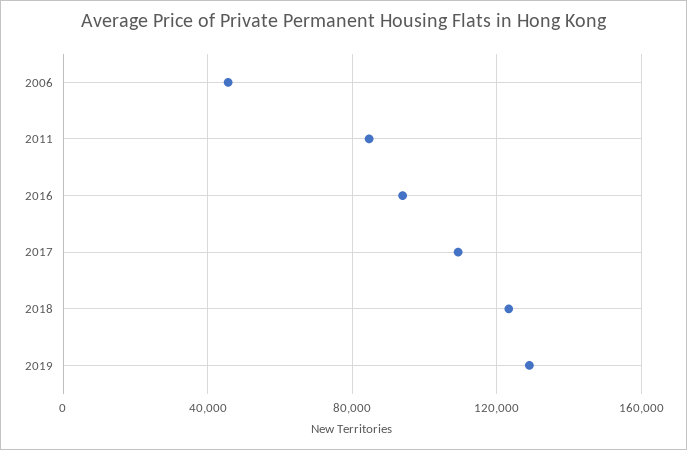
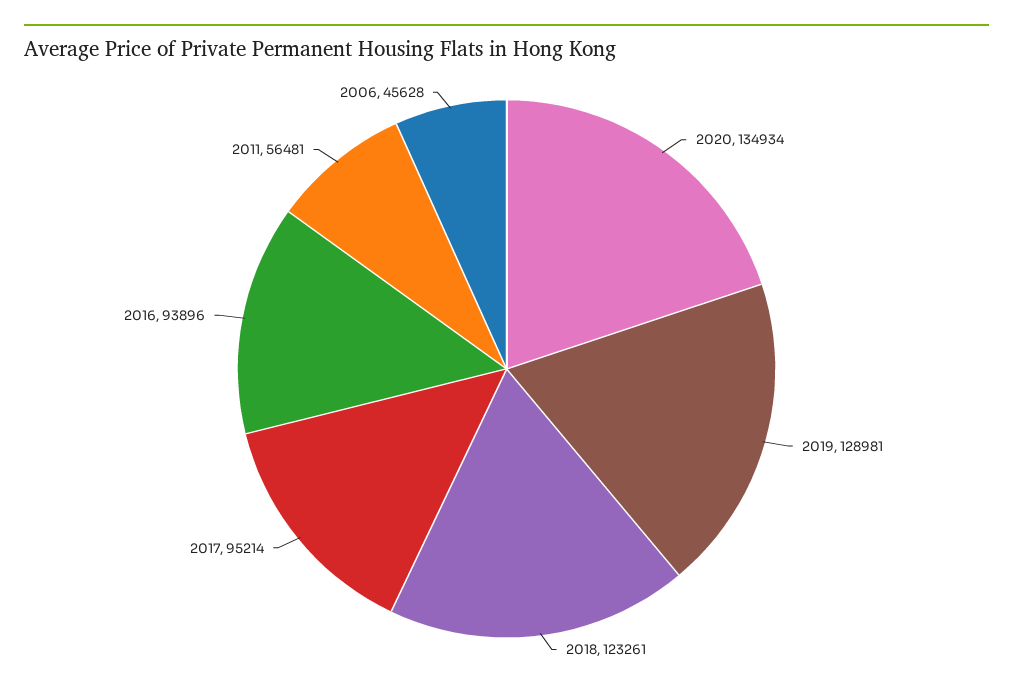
2011: 85000 -> 56481
2017: 110000 -> 95214
2020: none -> 134934

